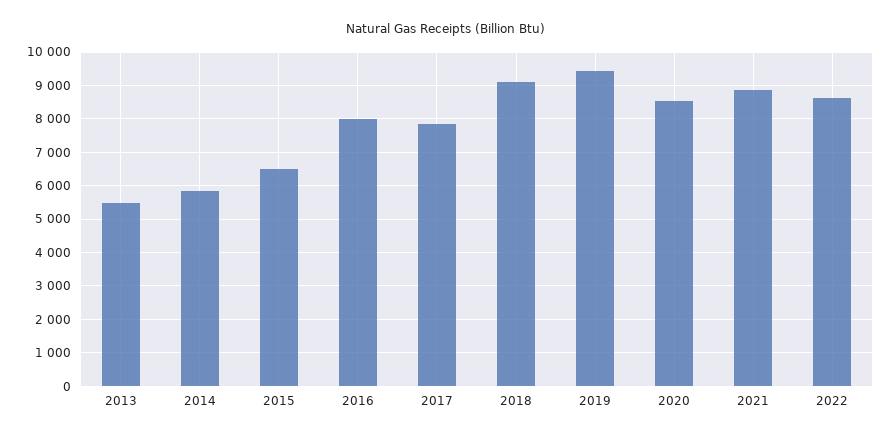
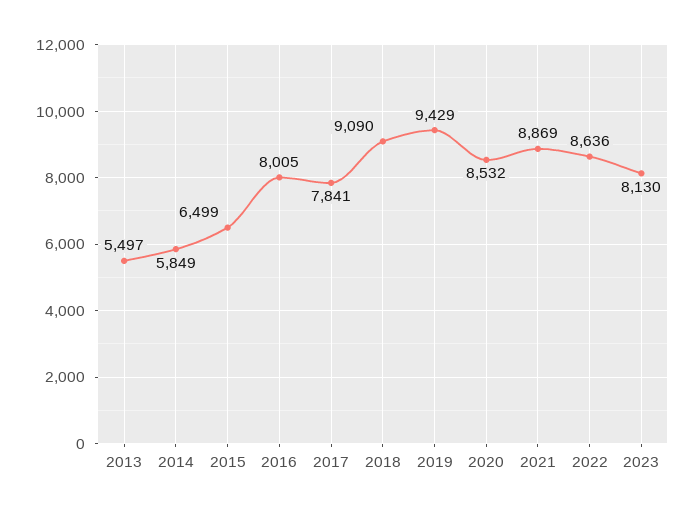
2023: none -> 8130

